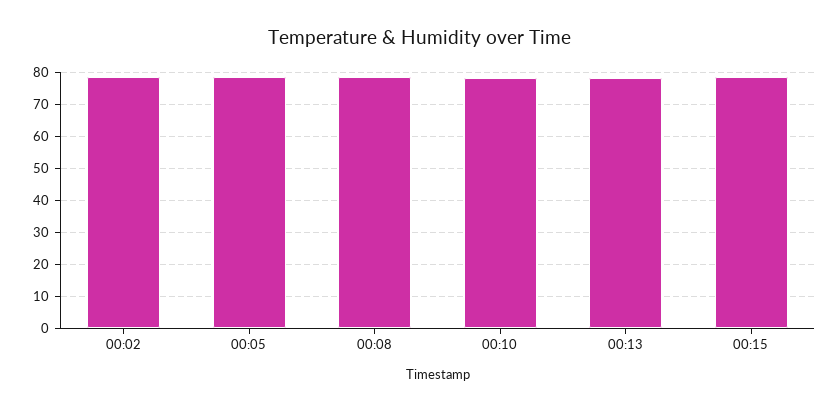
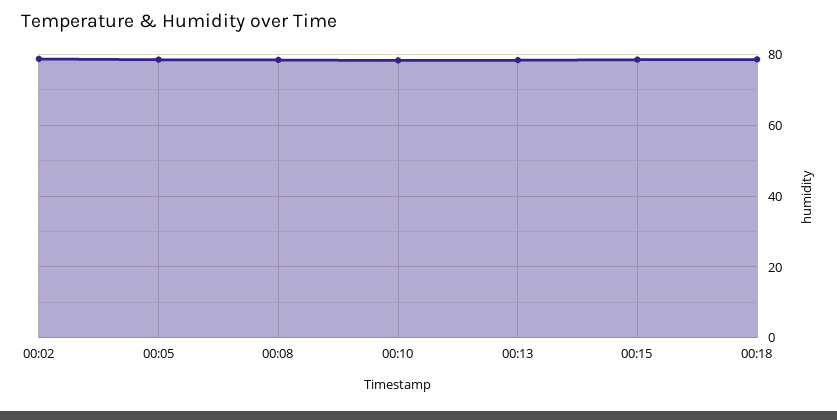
00:18: none -> 78

